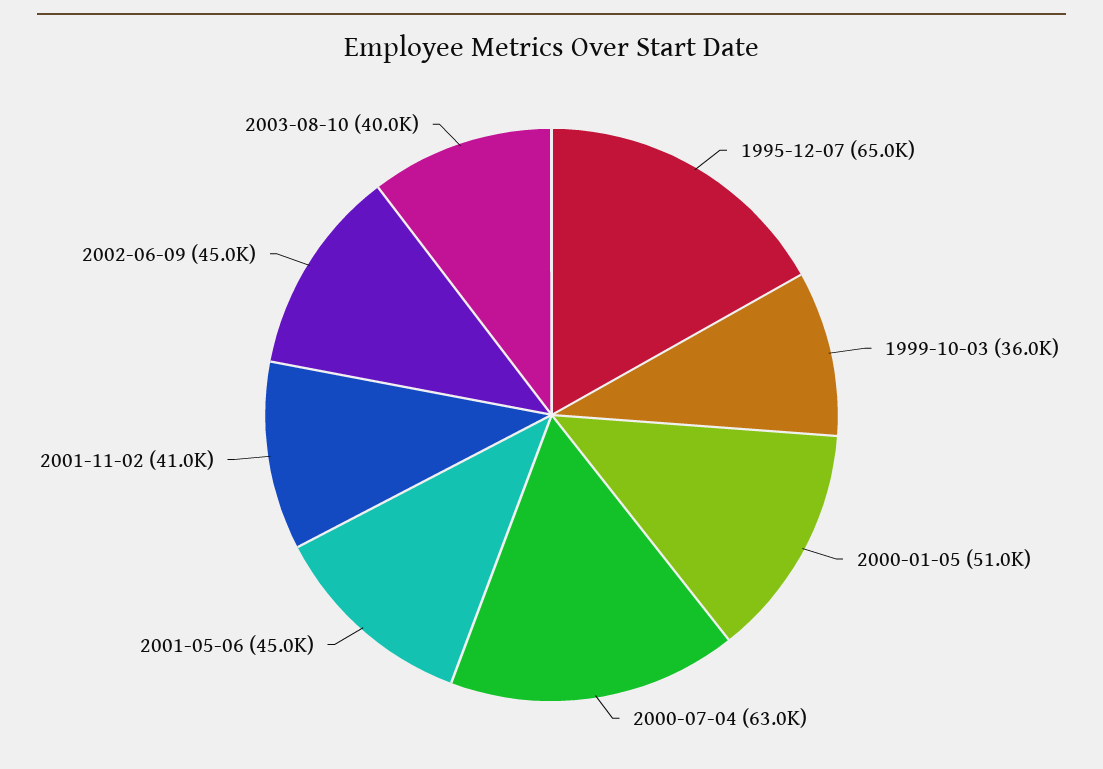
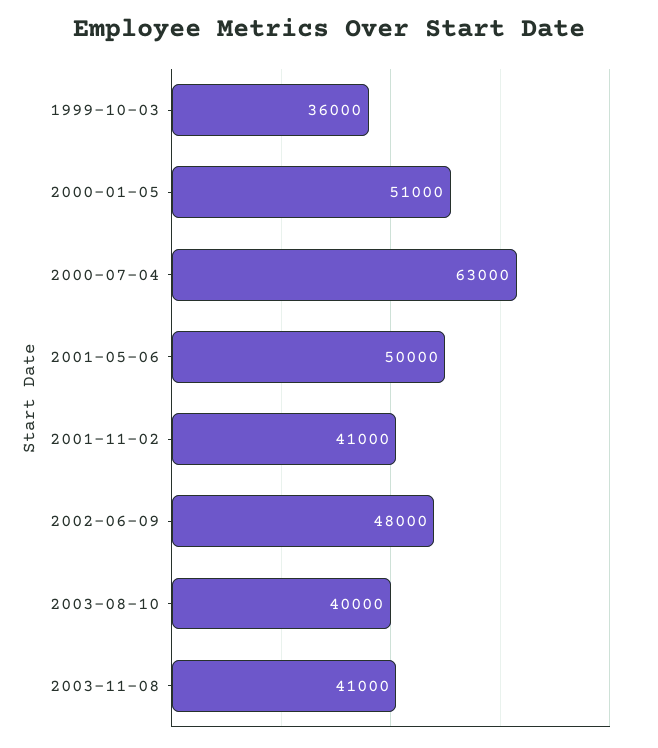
1995-12-07: 65000 -> none
2001-05-06: 45000 -> 50000
2002-06-09: 45000 -> 48000
2003-11-08: none -> 41000

